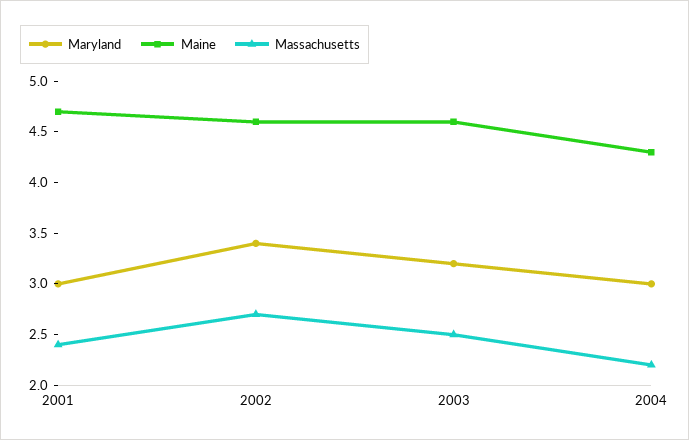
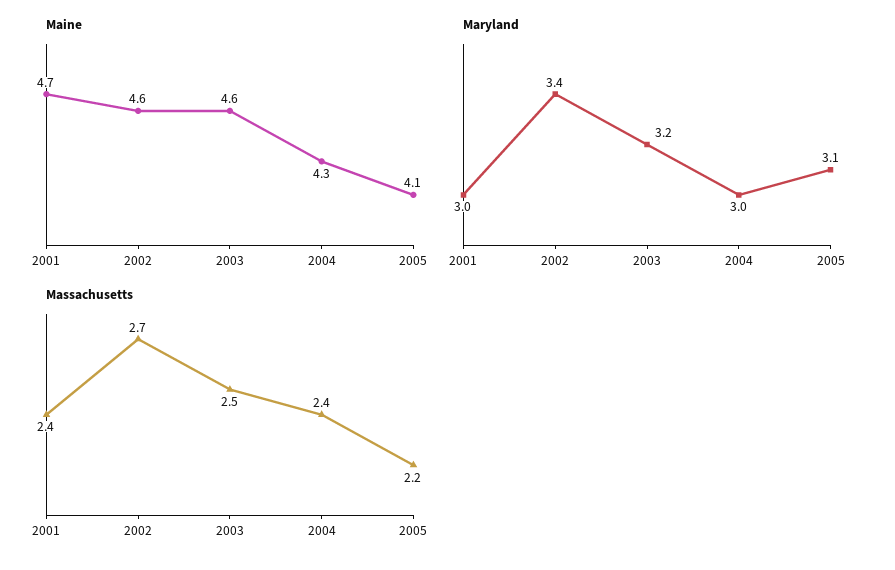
Massachusetts, 2004: 2.2 -> 2.4
Maine, 2005: none -> 4.1
Maryland, 2005: none -> 3.1
Massachusetts, 2005: none -> 2.2

